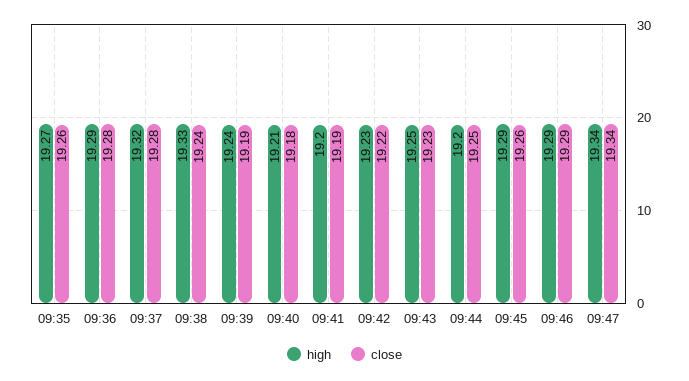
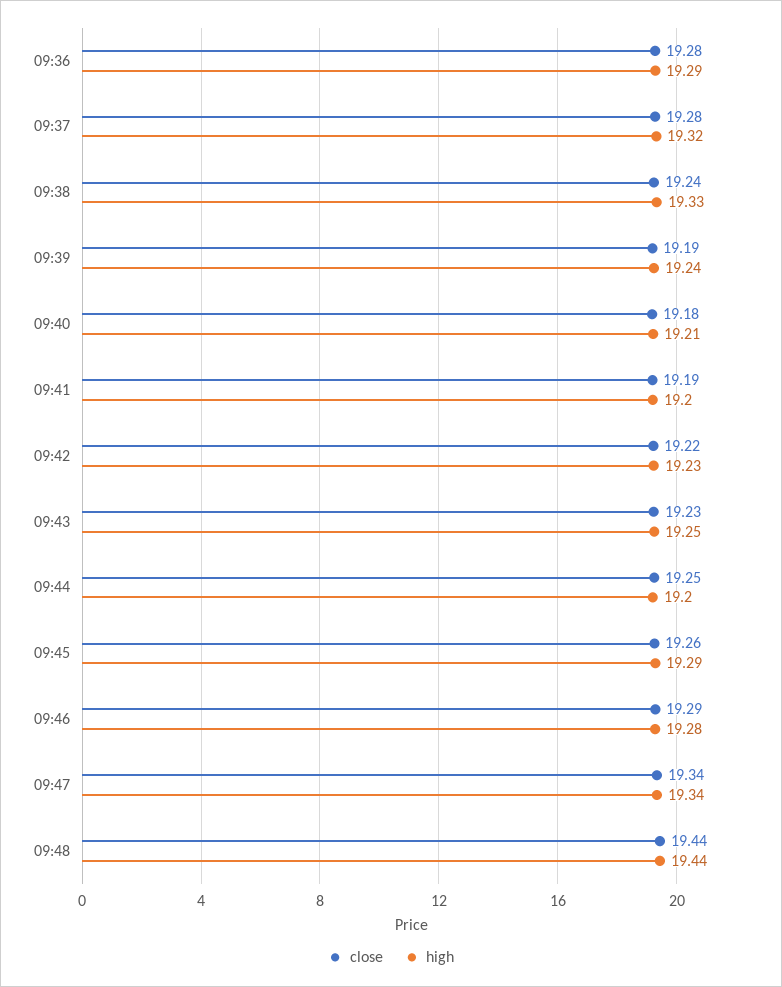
high, 09:35: 19.27 -> none
close, 09:35: 19.26 -> none
high, 09:46: 19.29 -> 19.28
close, 09:48: none -> 19.44
high, 09:48: none -> 19.44

